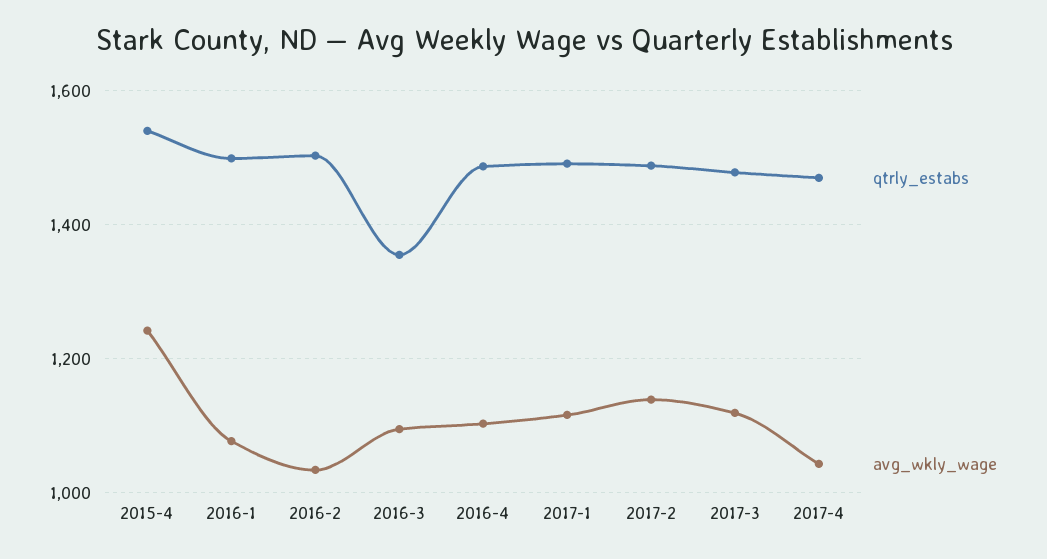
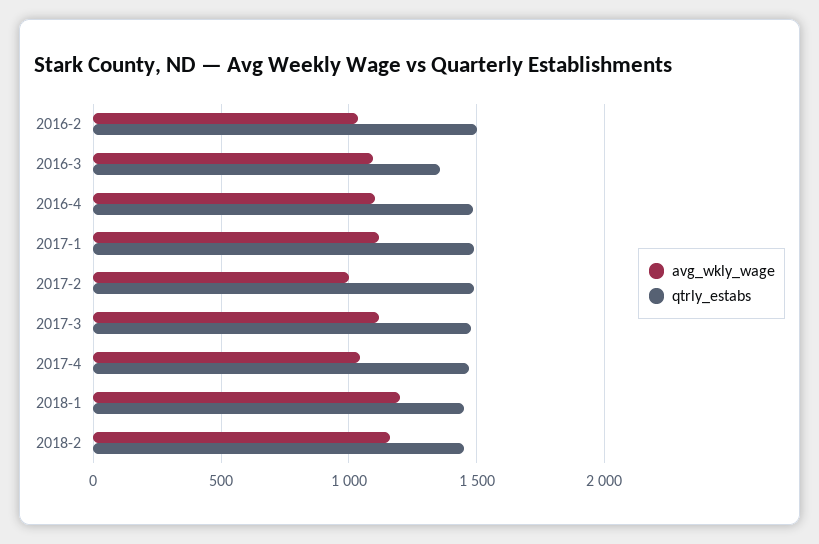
qtrly_estabs, 2015-4: 1540 -> none
avg_wkly_wage, 2015-4: 1240 -> none
qtrly_estabs, 2016-1: 1500 -> none
avg_wkly_wage, 2016-1: 1080 -> none
avg_wkly_wage, 2017-2: 1140 -> 1000
avg_wkly_wage, 2018-1: none -> 1200
qtrly_estabs, 2018-1: none -> 1450
avg_wkly_wage, 2018-2: none -> 1150
qtrly_estabs, 2018-2: none -> 1450

